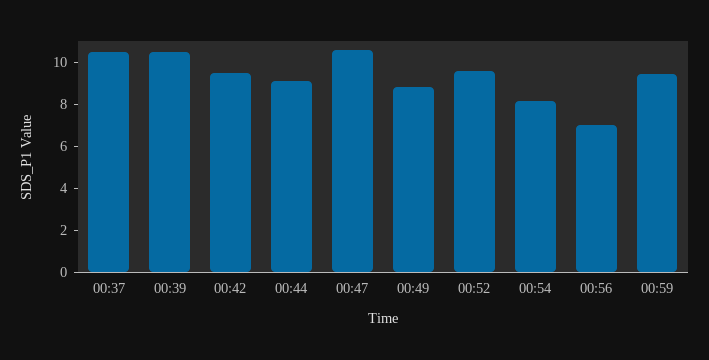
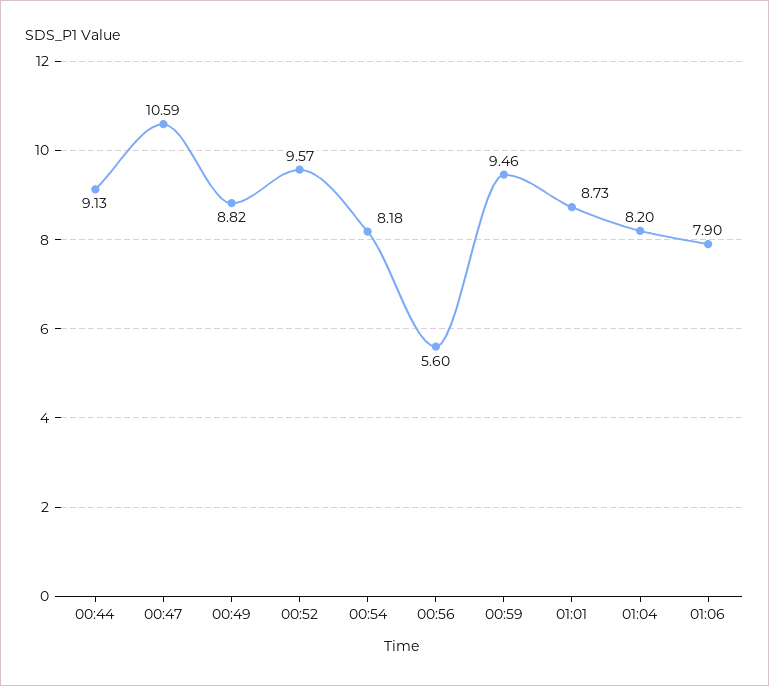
00:37: 10.5 -> none
00:39: 10.5 -> none
00:42: 9.5 -> none
00:56: 7 -> 5.6
01:01: none -> 8.73
01:04: none -> 8.2
01:06: none -> 7.9

